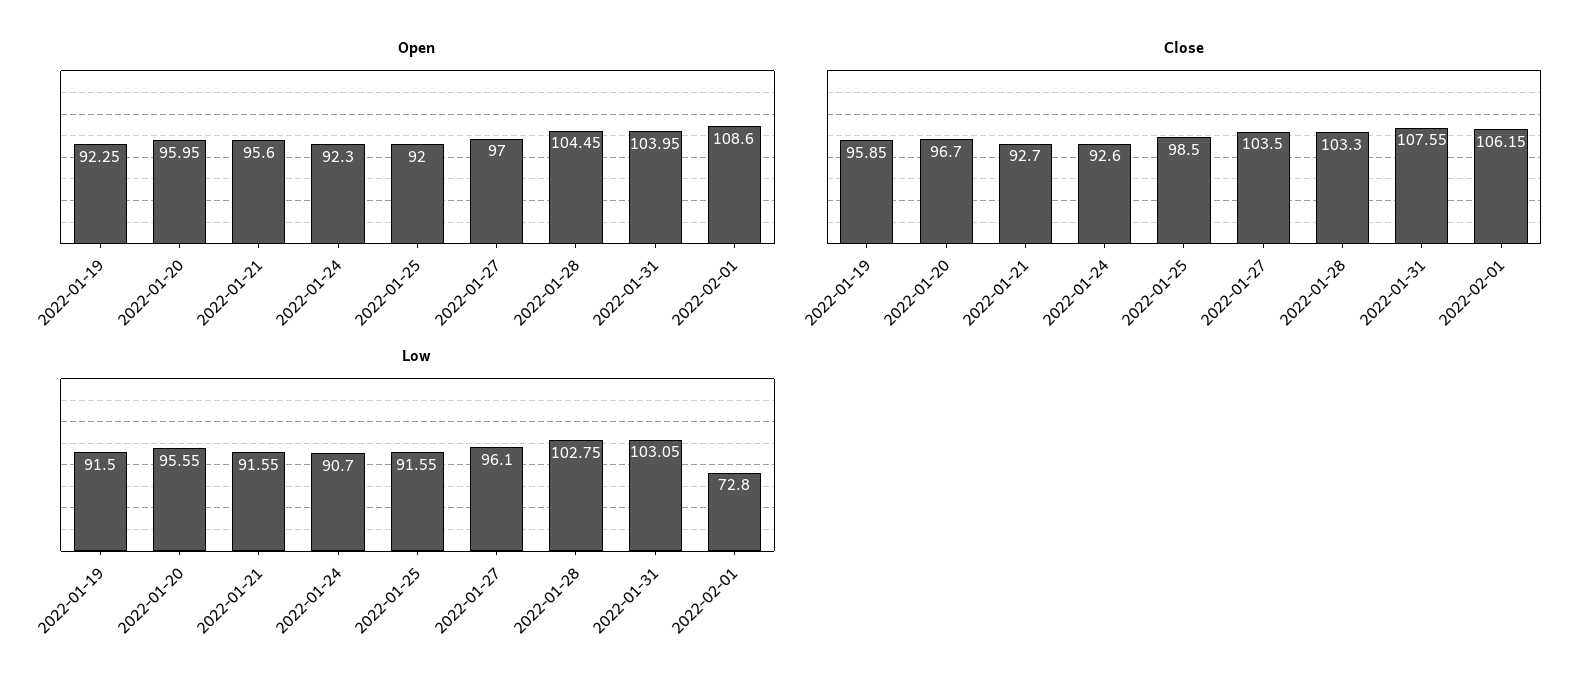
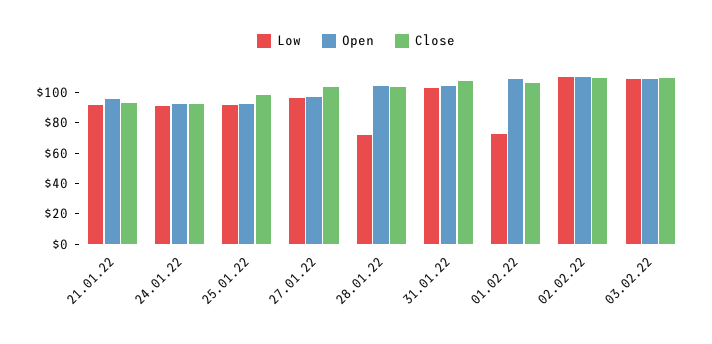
Open, 2022-01-19: 92.25 -> none
Open, 2022-01-20: 95.95 -> none
Close, 2022-01-19: 95.85 -> none
Close, 2022-01-20: 96.7 -> none
Low, 2022-01-19: 91.5 -> none
Low, 2022-01-20: 95.55 -> none
Low, 2022-01-28: 102.75 -> 70
Low, 02.02.22: none -> 110
Open, 02.02.22: none -> 110
Close, 02.02.22: none -> 110
Low, 03.02.22: none -> 110
Open, 03.02.22: none -> 110
Close, 03.02.22: none -> 110

